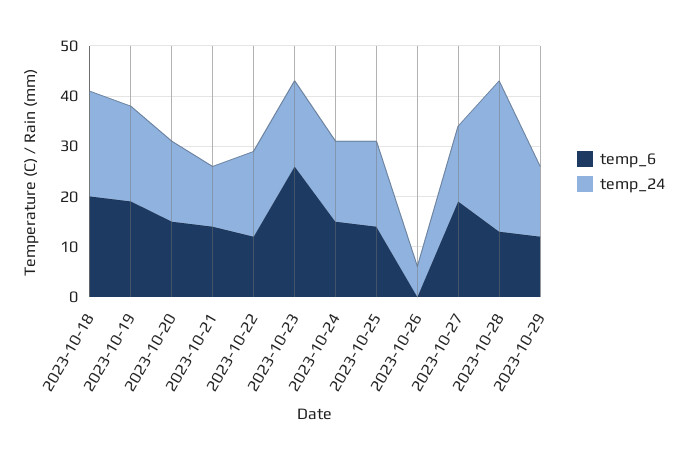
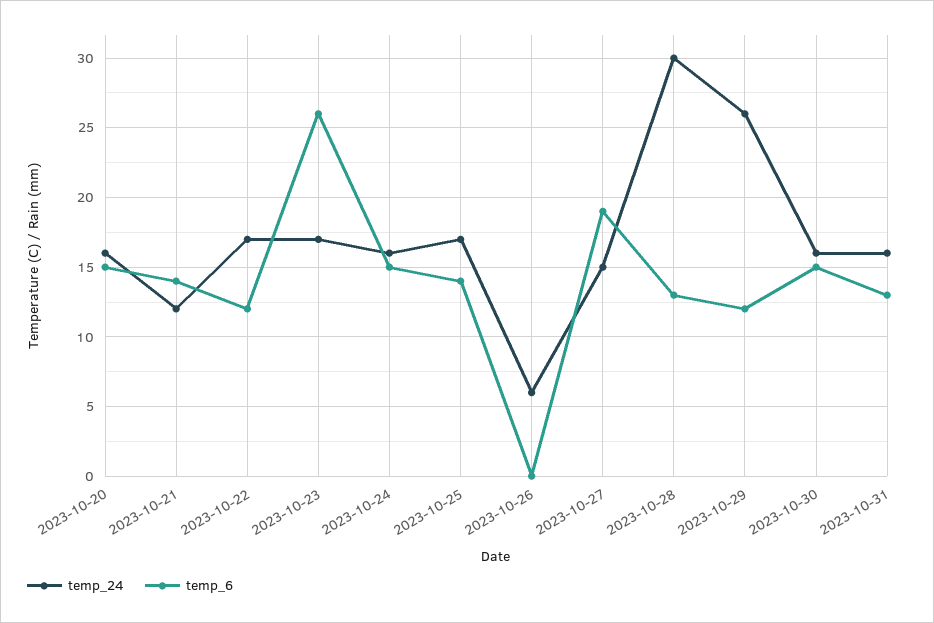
temp_6, 2023-10-18: 20 -> none
temp_24, 2023-10-18: 20 -> none
temp_6, 2023-10-19: 20 -> none
temp_24, 2023-10-19: 20 -> none
temp_24, 2023-10-29: 15 -> 26
temp_24, 2023-10-30: none -> 16
temp_6, 2023-10-30: none -> 15
temp_24, 2023-10-31: none -> 16
temp_6, 2023-10-31: none -> 13

